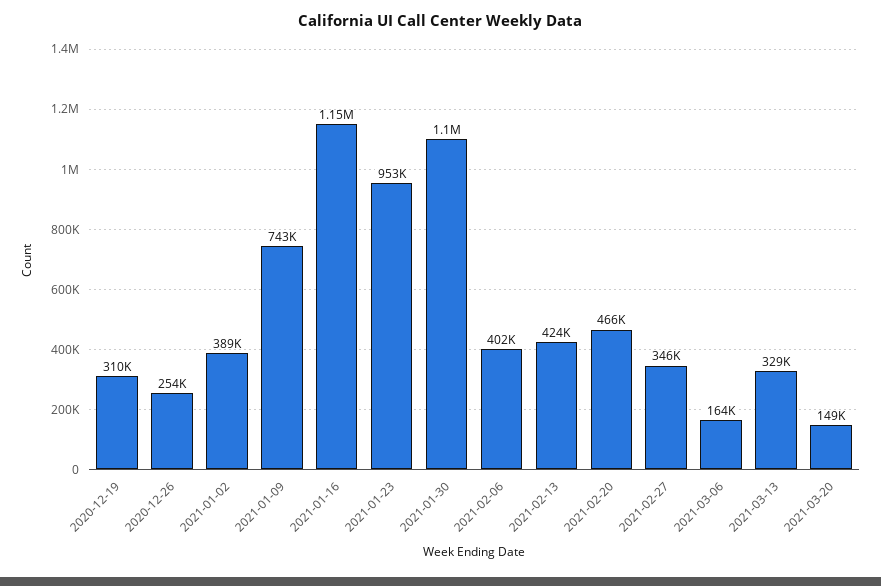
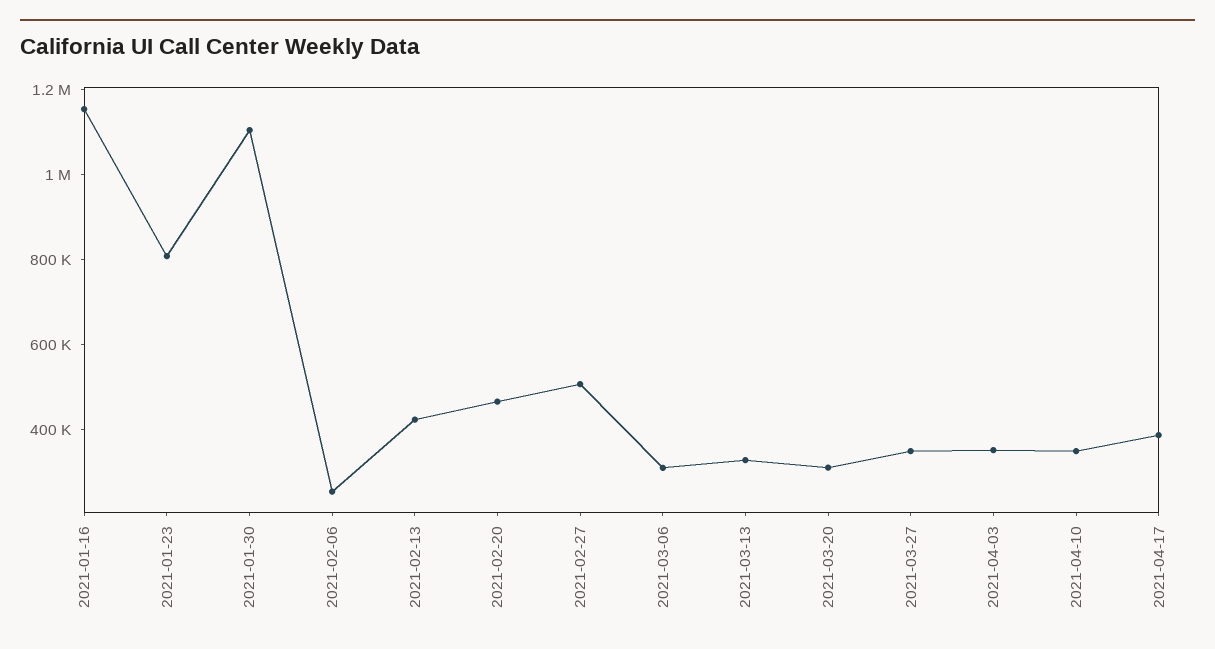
2020-12-19: 310000 -> none
2020-12-26: 254000 -> none
2021-01-02: 389000 -> none
2021-01-09: 743000 -> none
2021-01-23: 953000 -> 800000
2021-02-06: 402000 -> 250000
2021-02-27: 346000 -> 500000
2021-03-06: 164000 -> 300000
2021-03-20: 149000 -> 300000
2021-03-27: none -> 350000
2021-04-03: none -> 350000
2021-04-10: none -> 350000
2021-04-17: none -> 400000

